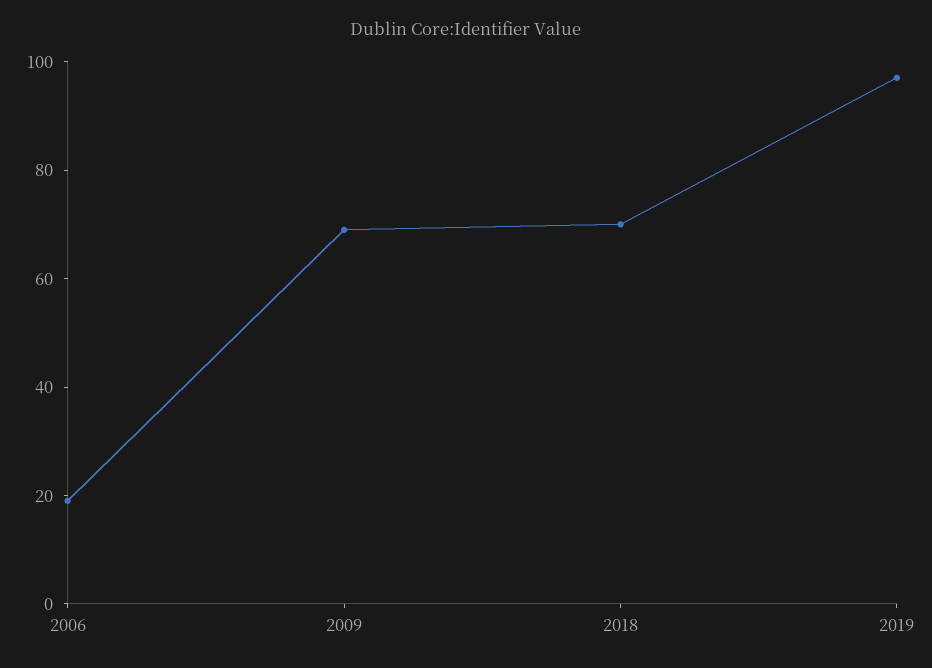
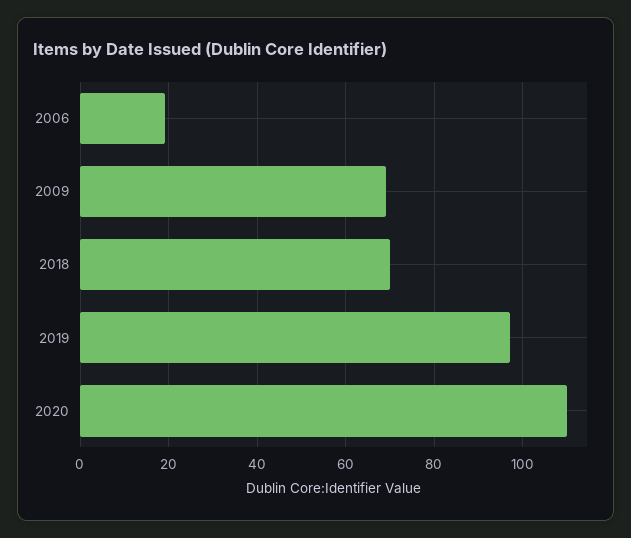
2020: none -> 110

